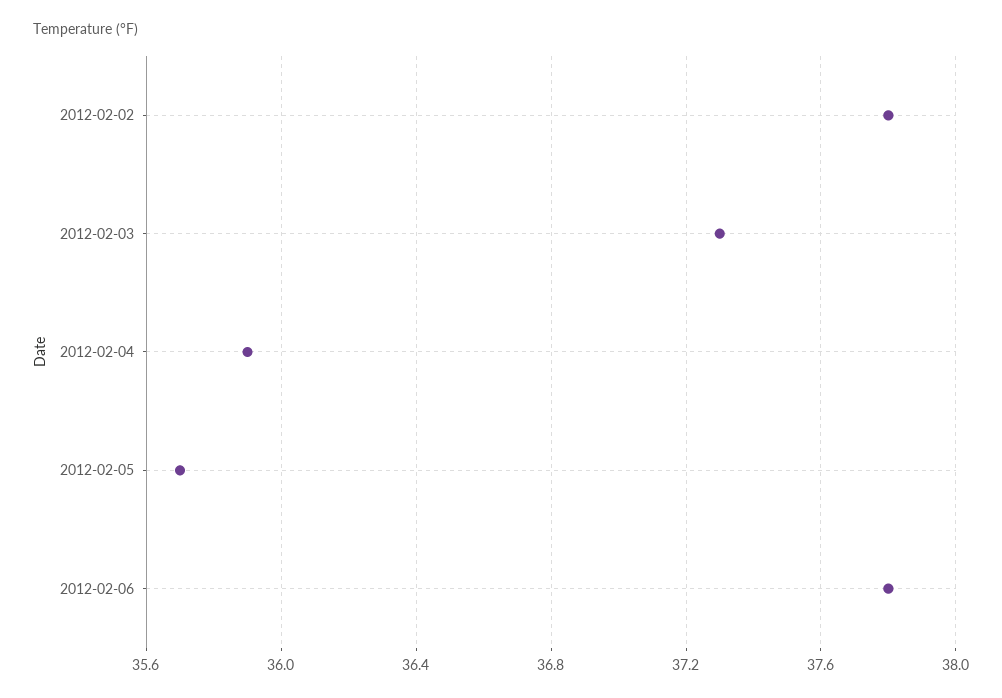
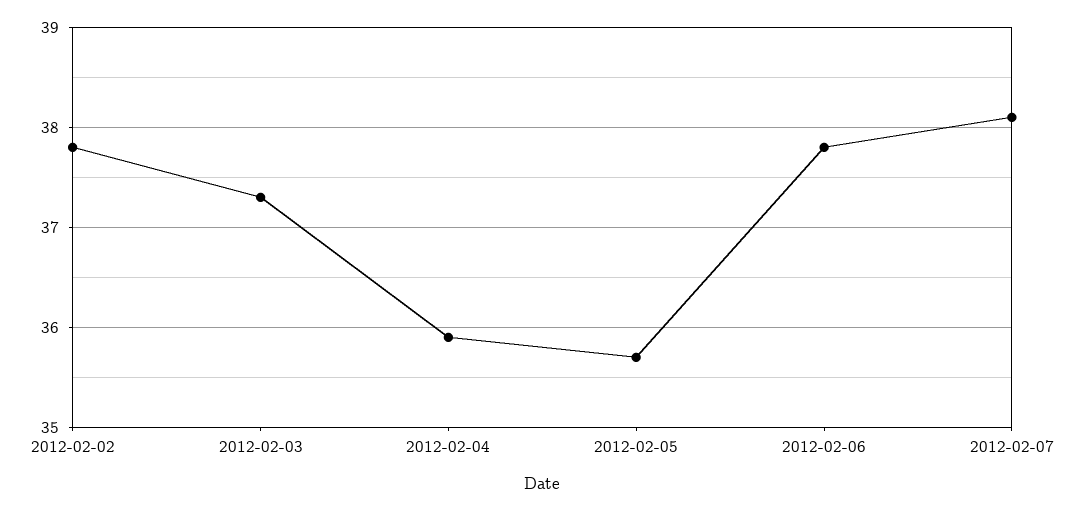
2012-02-07: none -> 38.1

